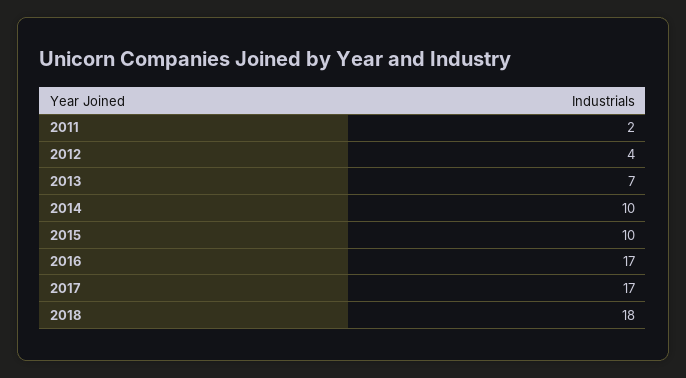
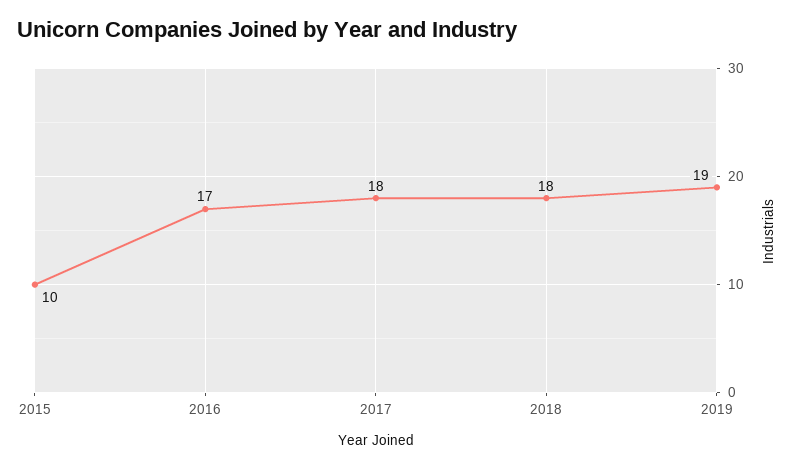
2011: 2 -> none
2012: 4 -> none
2013: 7 -> none
2014: 10 -> none
2017: 17 -> 18
2019: none -> 19

